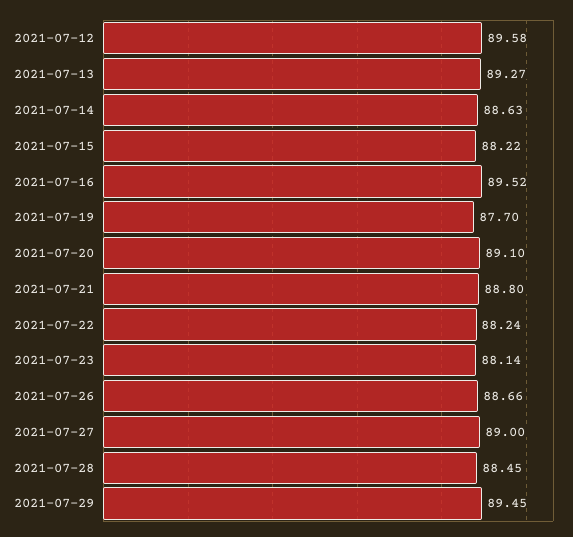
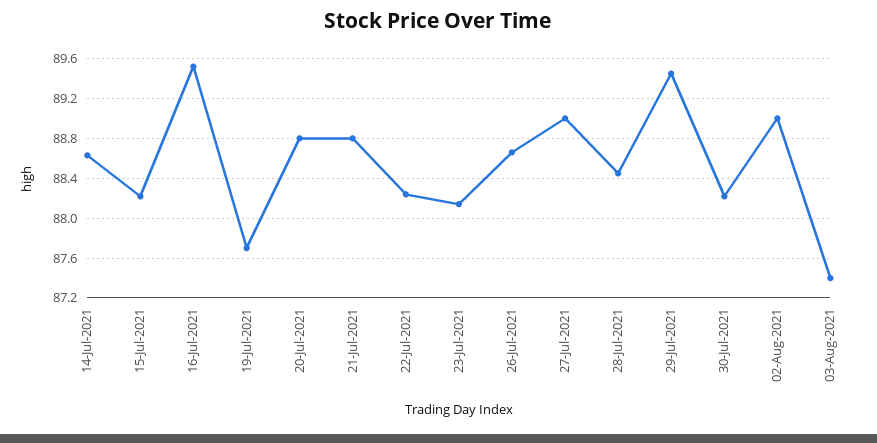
2021-07-12: 89.58 -> none
2021-07-13: 89.27 -> none
2021-07-20: 89.1 -> 88.8
30-Jul-2021: none -> 88.2
02-Aug-2021: none -> 89
03-Aug-2021: none -> 87.4

